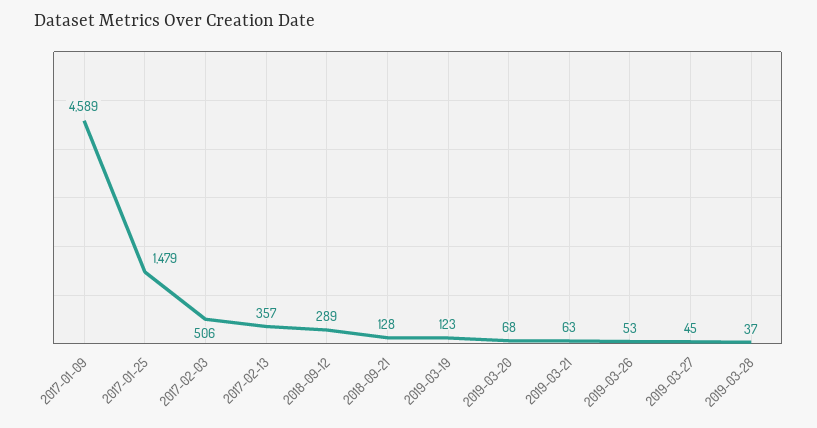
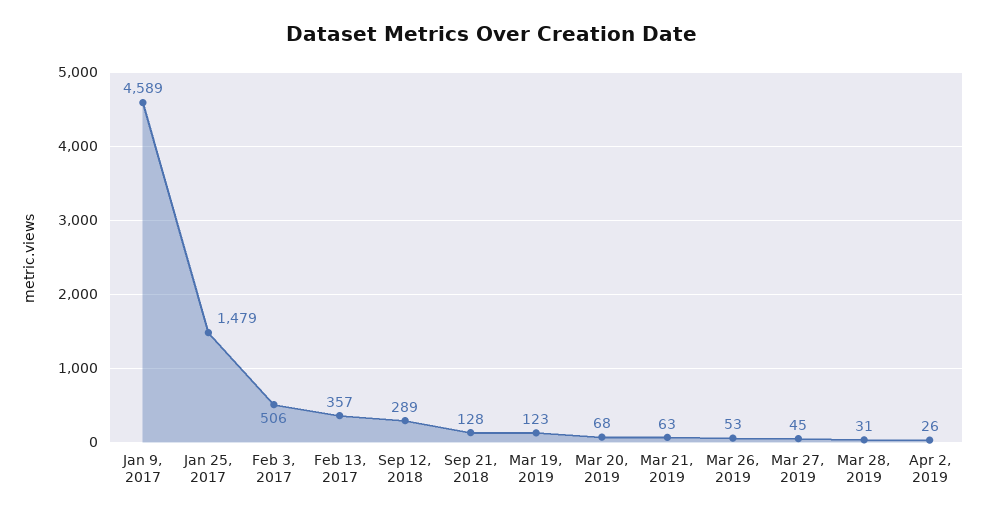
2019-03-28: 37 -> 31
Apr 2, 2019: none -> 26

